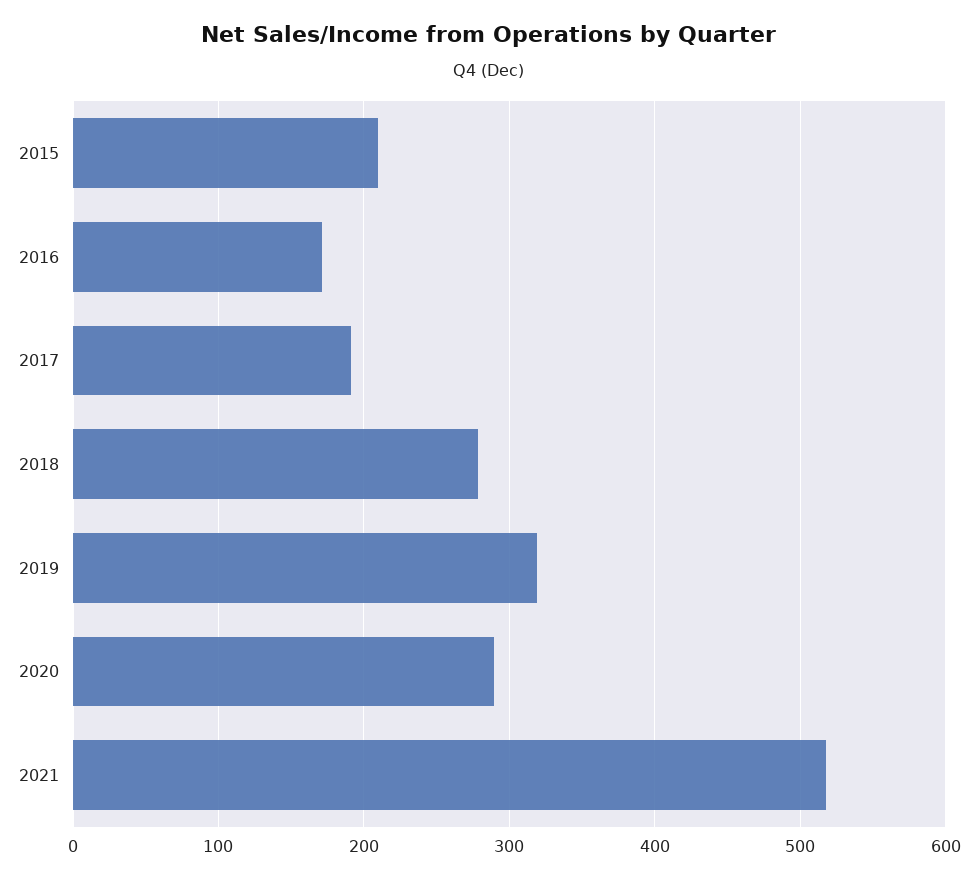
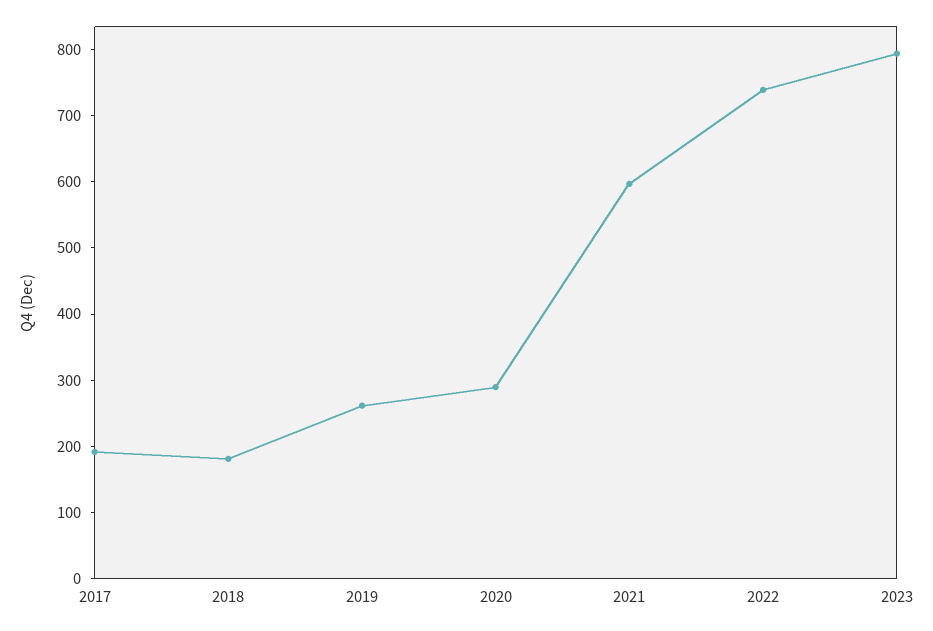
2015: 210 -> none
2016: 170 -> none
2018: 280 -> 180
2019: 320 -> 260
2021: 520 -> 600
2022: none -> 740
2023: none -> 800

